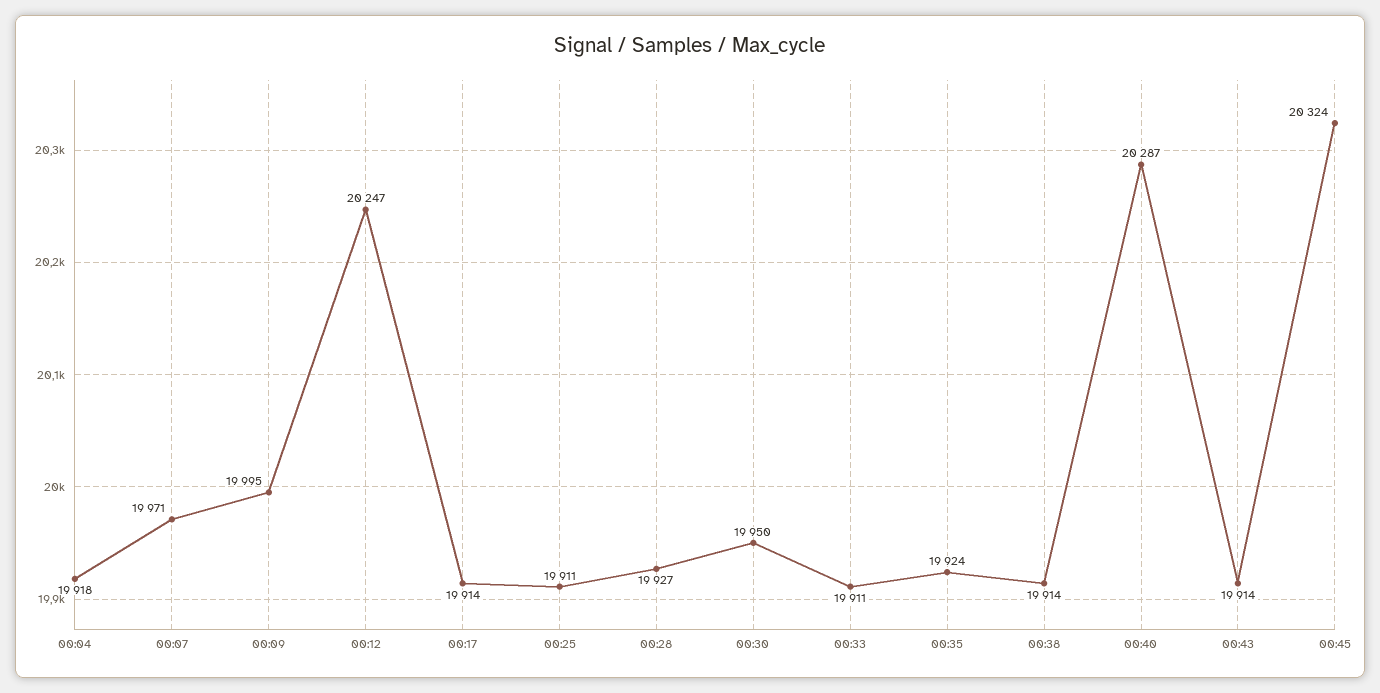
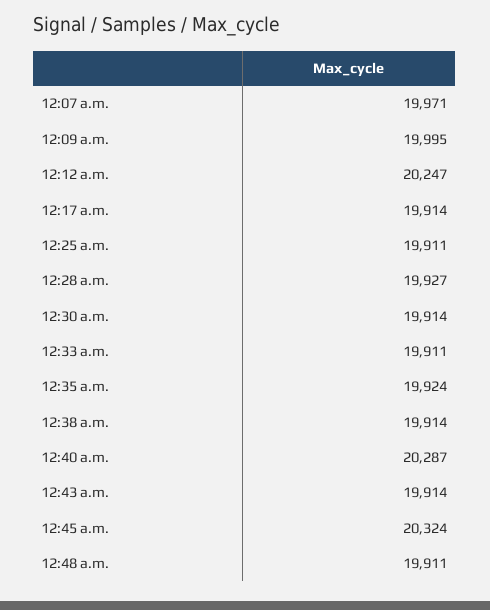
00:04: 19918 -> none
00:30: 19950 -> 19914
12:48 a.m.: none -> 19911

